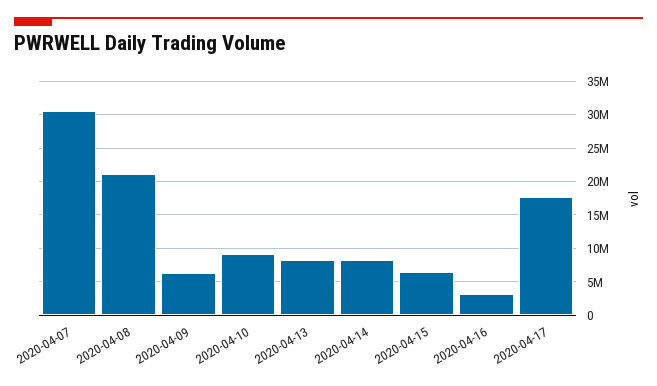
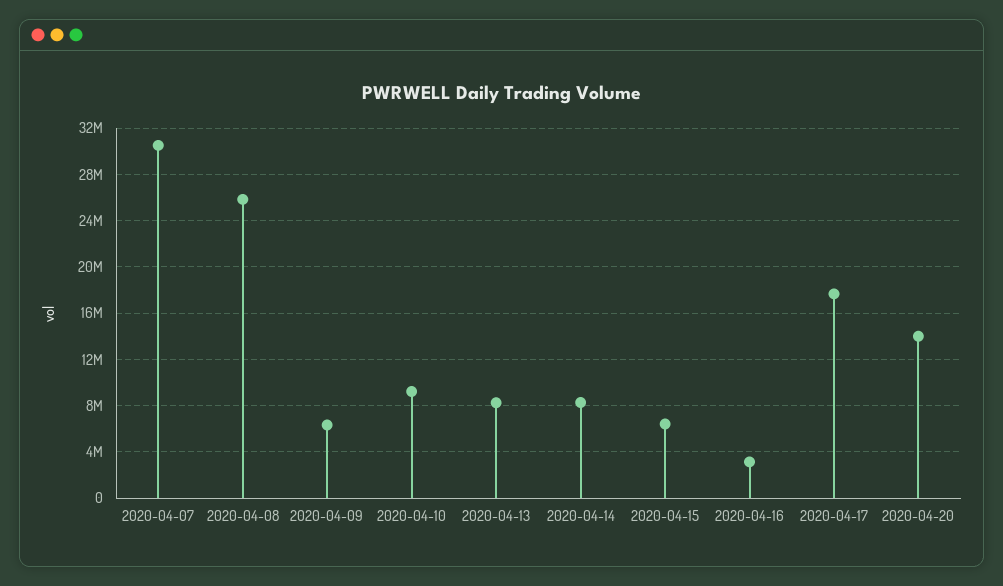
2020-04-08: 21000000 -> 26000000
2020-04-20: none -> 14000000

